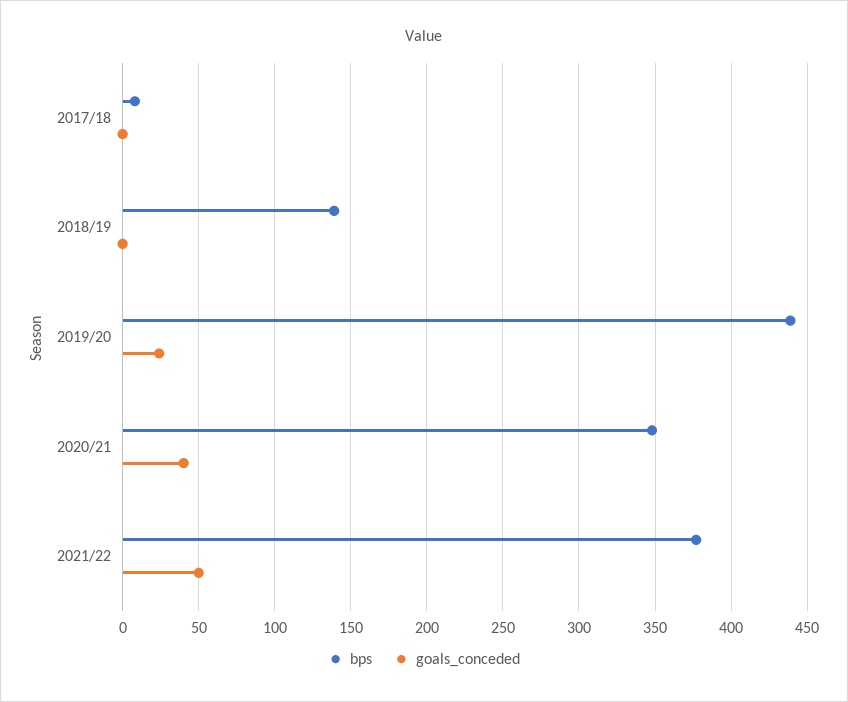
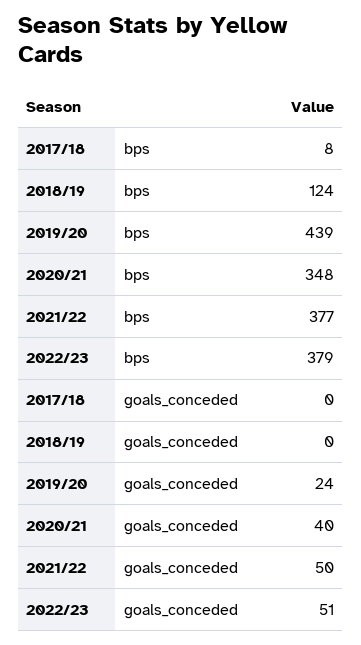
bps, 2018/19: 140 -> 124
bps, 2022/23: none -> 379
goals_conceded, 2022/23: none -> 51

